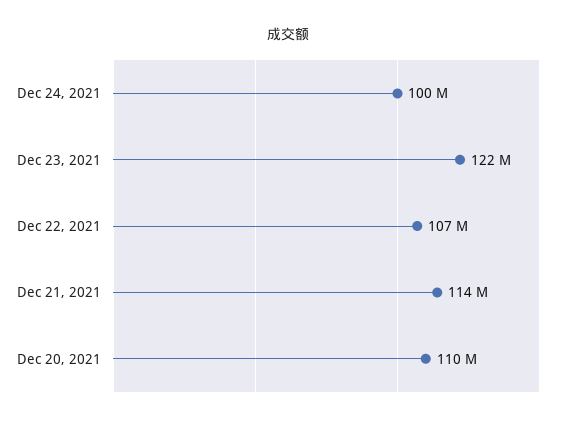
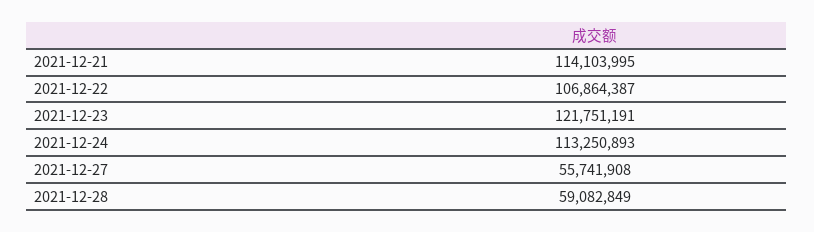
Dec 24, 2021: 100000000 -> 113250893
Dec 20, 2021: 110000000 -> none
2021-12-27: none -> 55741908
2021-12-28: none -> 59082849

